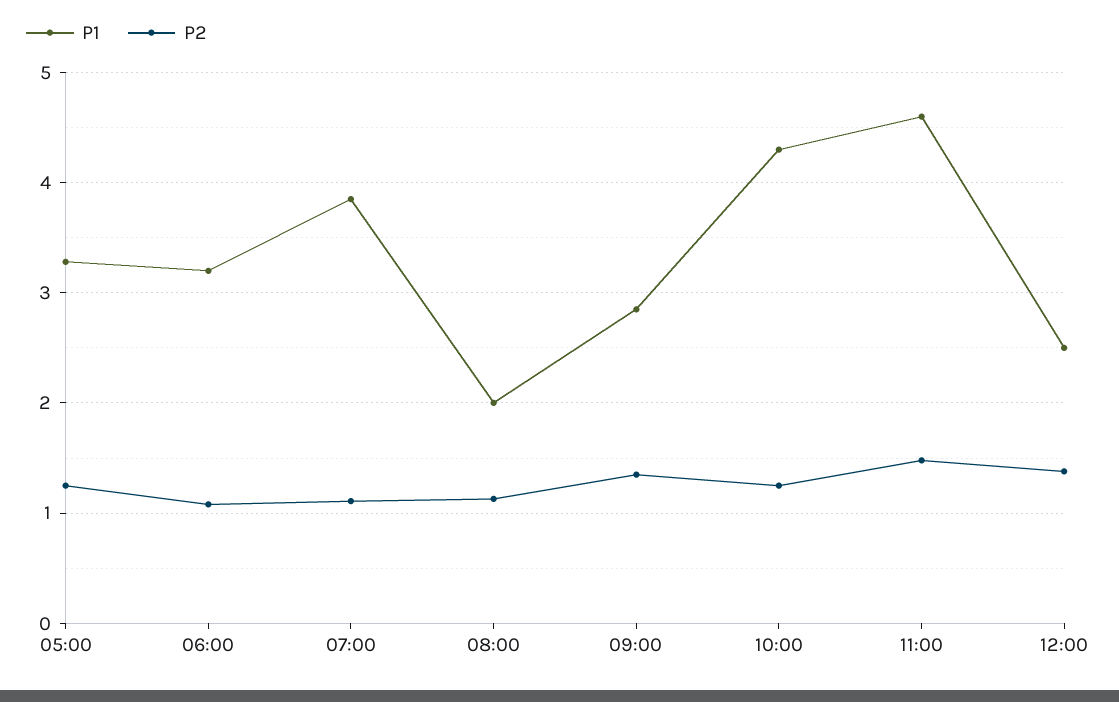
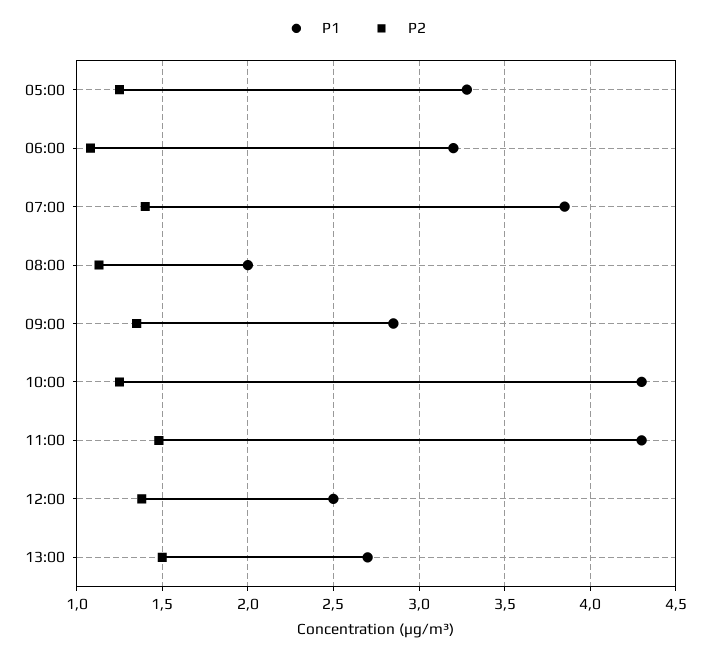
P2, 07:00: 1.1 -> 1.4
P1, 11:00: 4.6 -> 4.3
P1, 13:00: none -> 2.7
P2, 13:00: none -> 1.5

